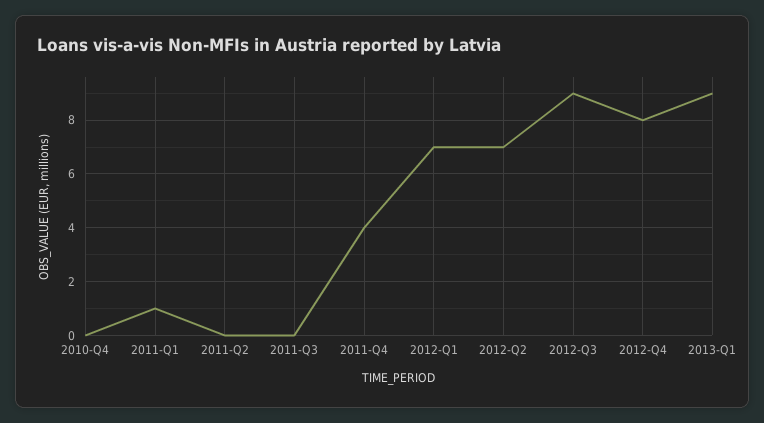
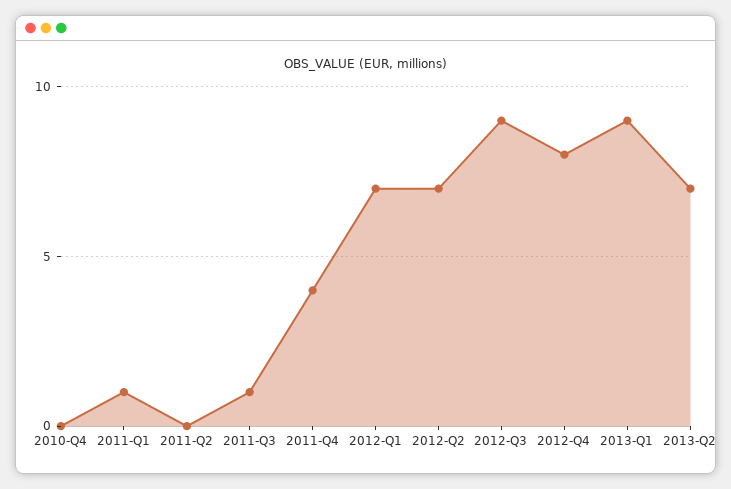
2011-Q3: 0 -> 1
2013-Q2: none -> 7

